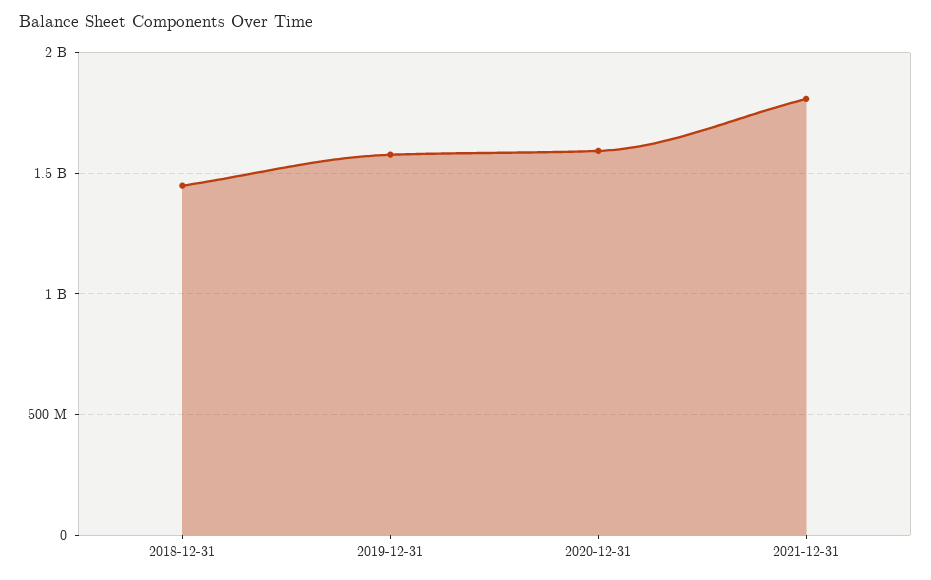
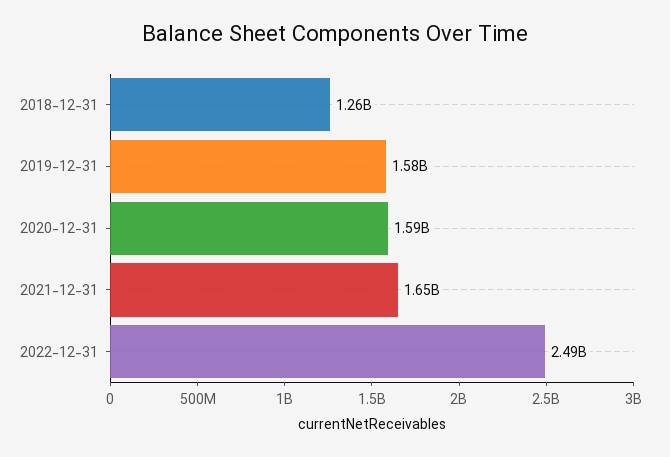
2018-12-31: 1450000000 -> 1260000000
2021-12-31: 1800000000 -> 1650000000
2022-12-31: none -> 2490000000

